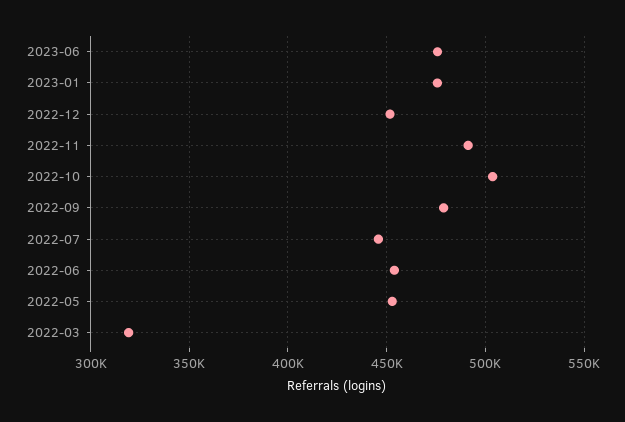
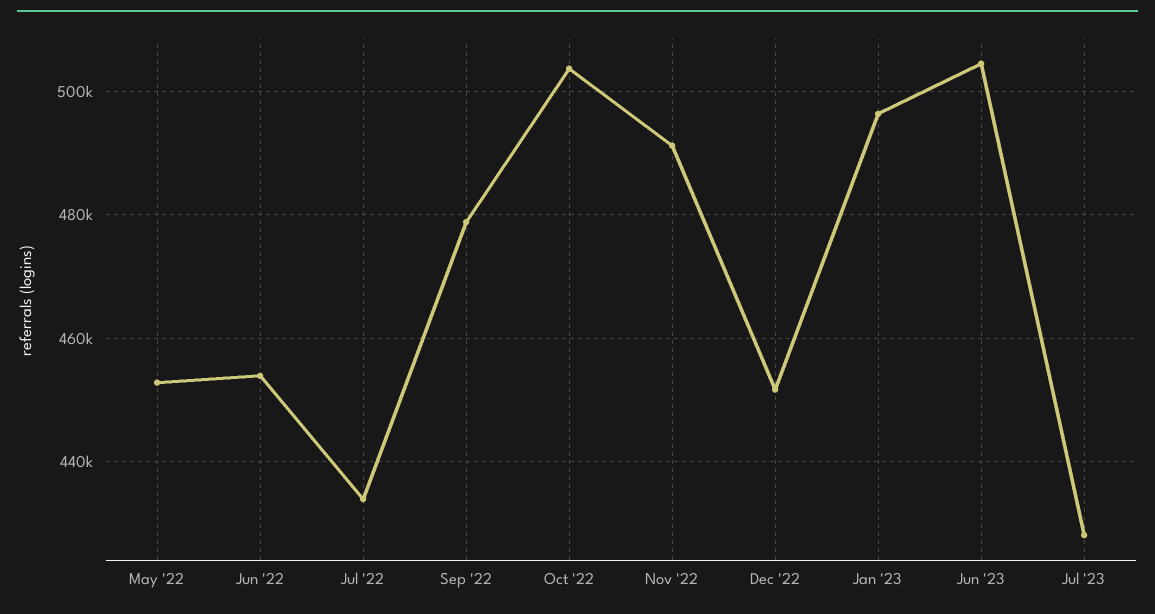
2023-06: 475000 -> 504000
2023-01: 475000 -> 496000
2022-07: 445000 -> 434000
2022-03: 320000 -> none
Jul '23: none -> 428000

